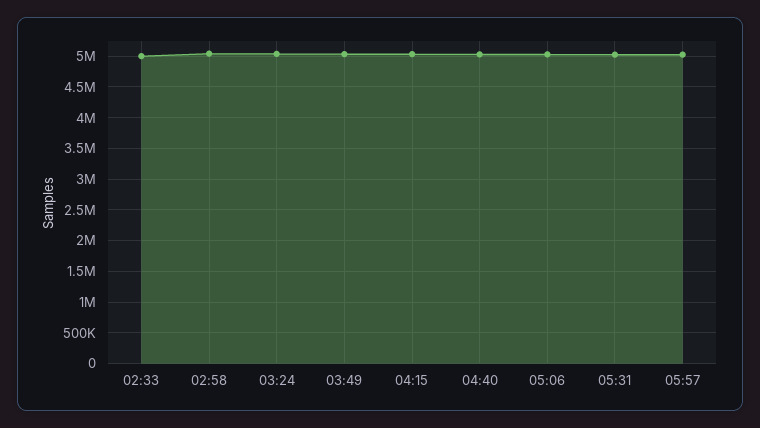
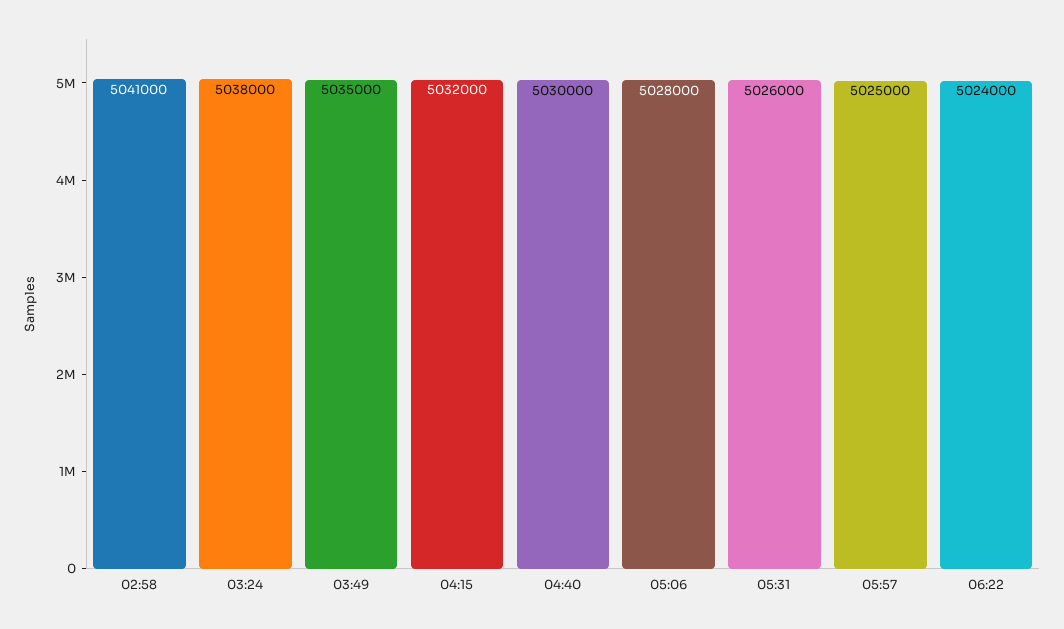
02:33: 5000000 -> none
06:22: none -> 5024000

